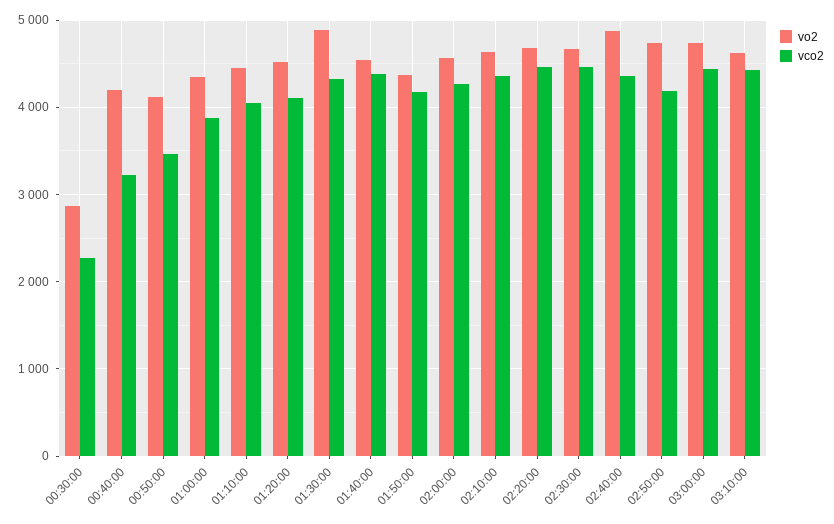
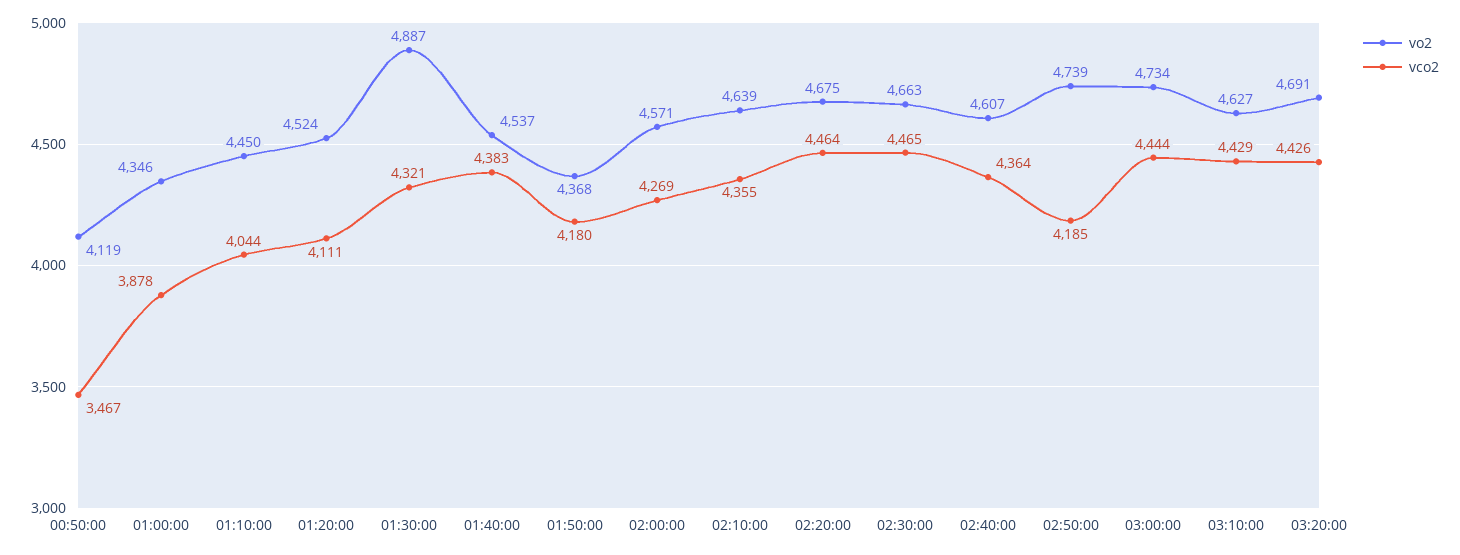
vo2, 00:30:00: 2900 -> none
vco2, 00:30:00: 2300 -> none
vo2, 00:40:00: 4200 -> none
vco2, 00:40:00: 3200 -> none
vo2, 02:40:00: 4900 -> 4607
vo2, 03:20:00: none -> 4691
vco2, 03:20:00: none -> 4426

